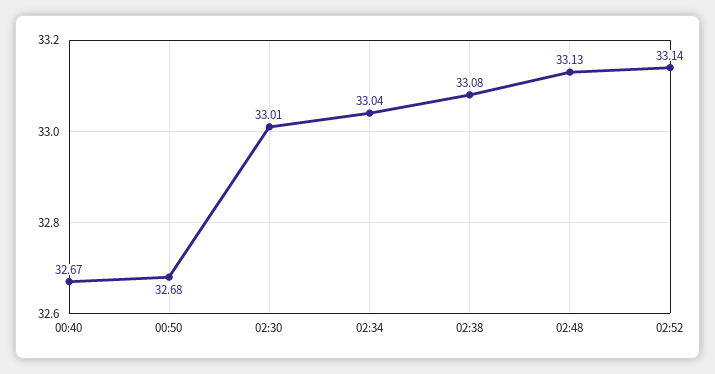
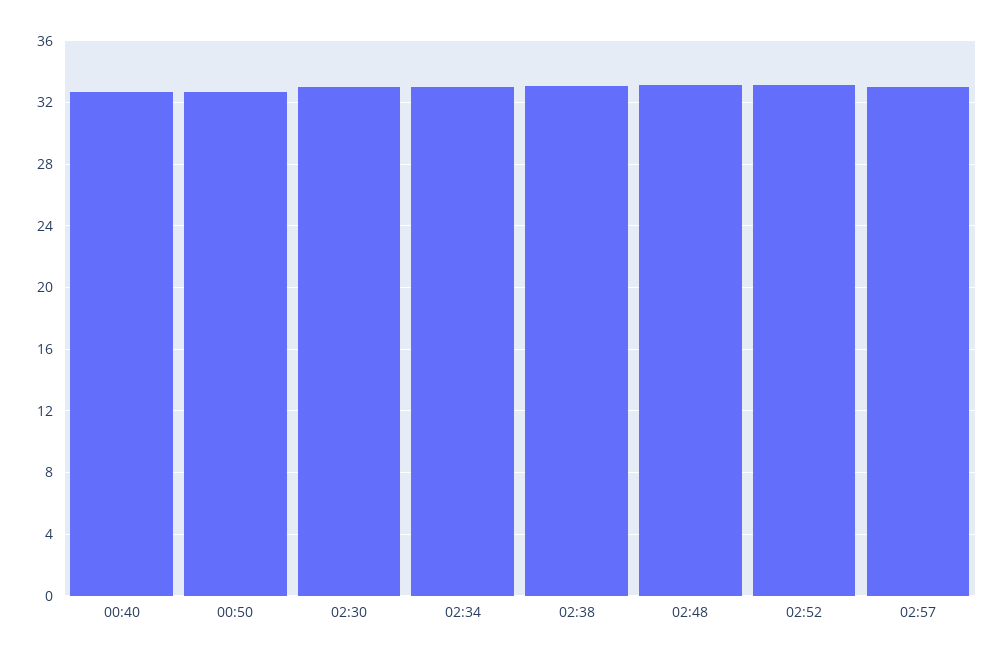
02:57: none -> 33

